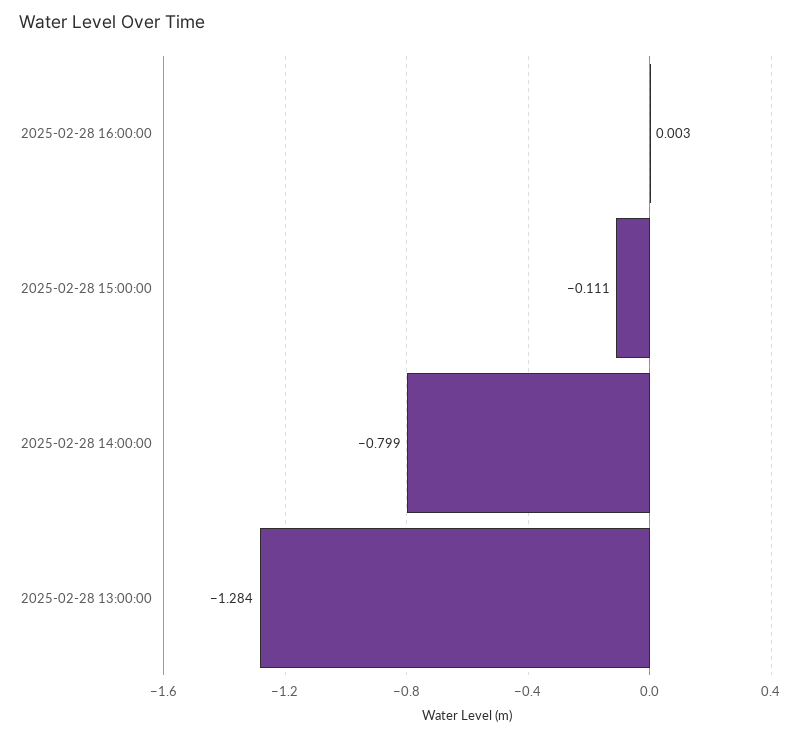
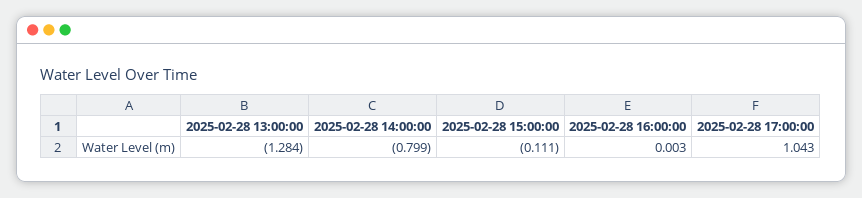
2025-02-28 17:00:00: none -> 1.043

